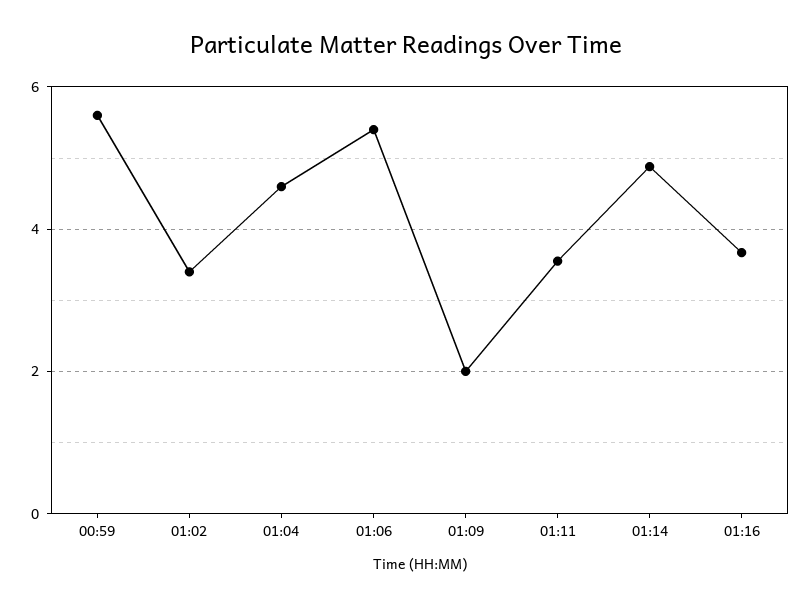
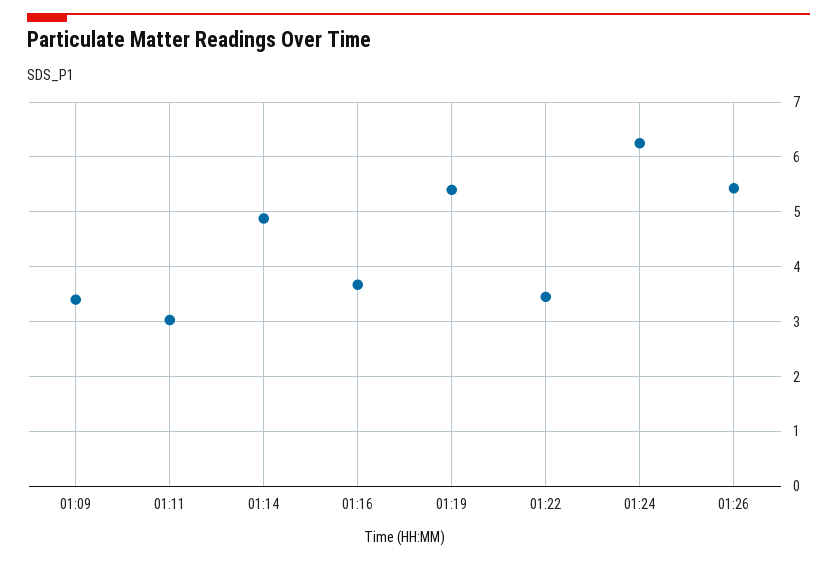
00:59: 5.6 -> none
01:02: 3.4 -> none
01:04: 4.6 -> none
01:06: 5.4 -> none
01:09: 2 -> 3.4
01:11: 3.6 -> 3
01:19: none -> 5.4
01:22: none -> 3.4
01:24: none -> 6.2
01:26: none -> 5.4

